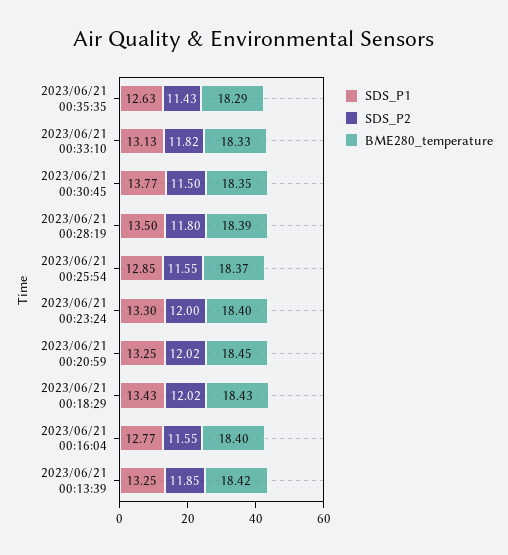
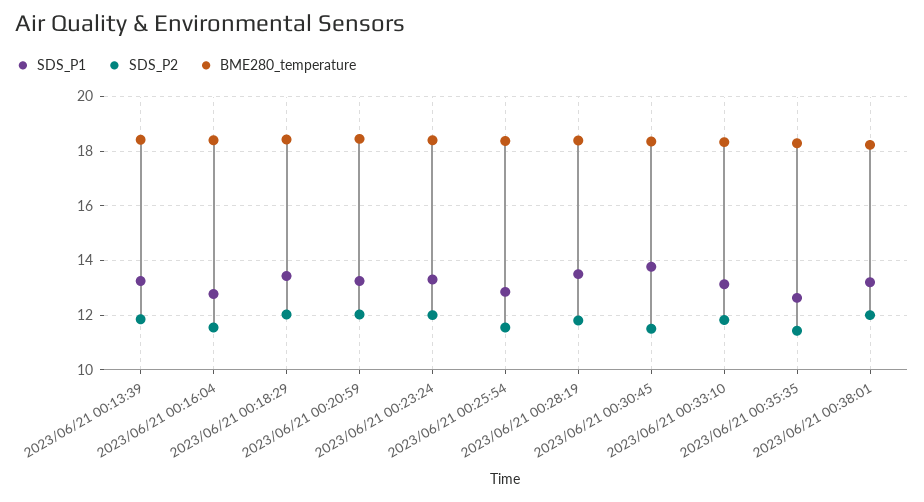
SDS_P1, 2023/06/21 00:38:01: none -> 13.25
SDS_P2, 2023/06/21 00:38:01: none -> 12
BME280_temperature, 2023/06/21 00:38:01: none -> 18.25

